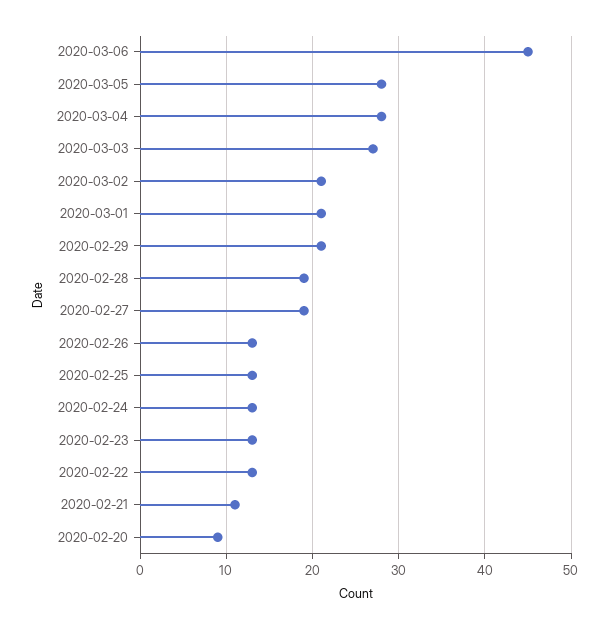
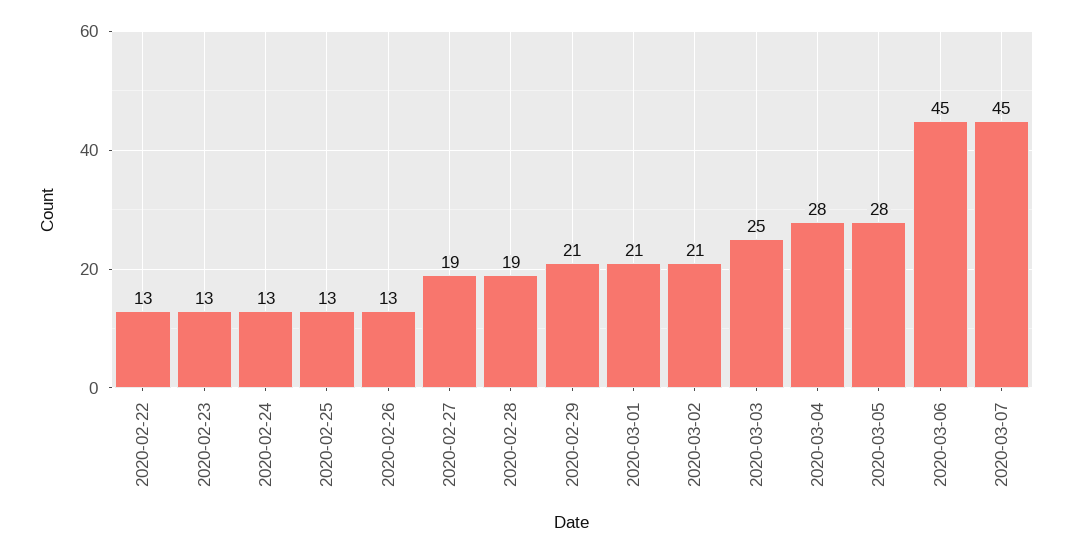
2020-03-03: 27 -> 25
2020-02-21: 11 -> none
2020-02-20: 9 -> none
2020-03-07: none -> 45

